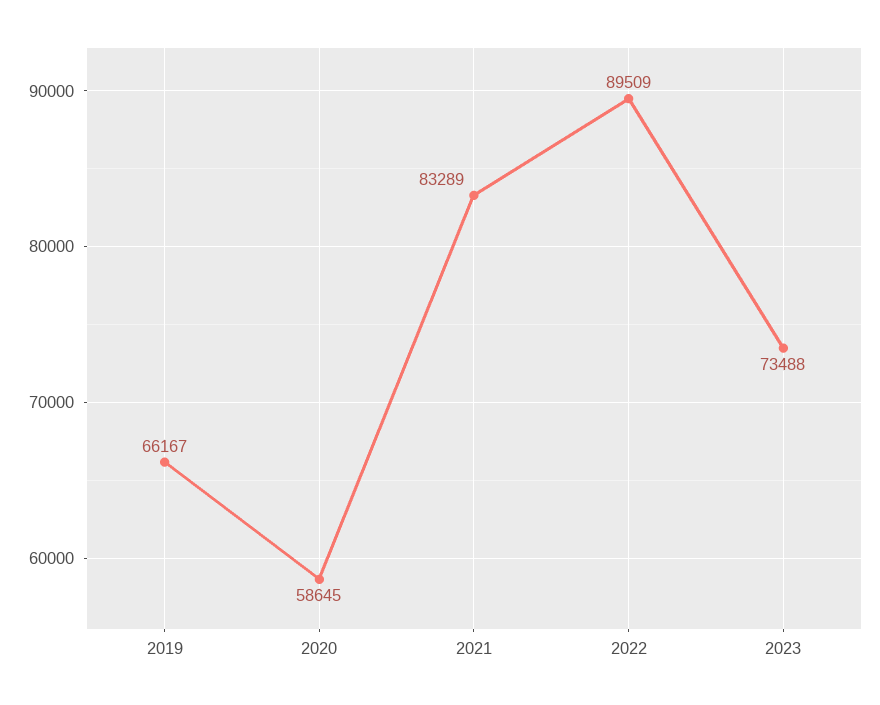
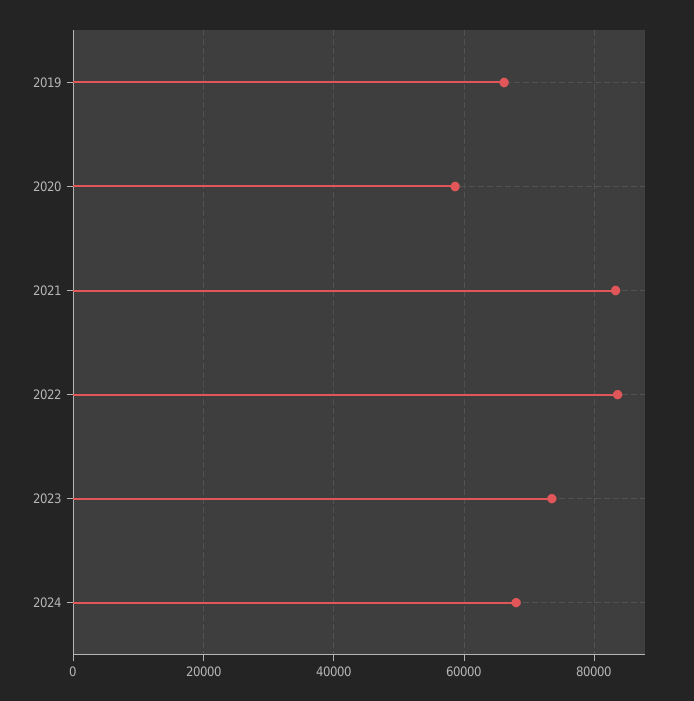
2022: 89509 -> 84000
2024: none -> 68000

